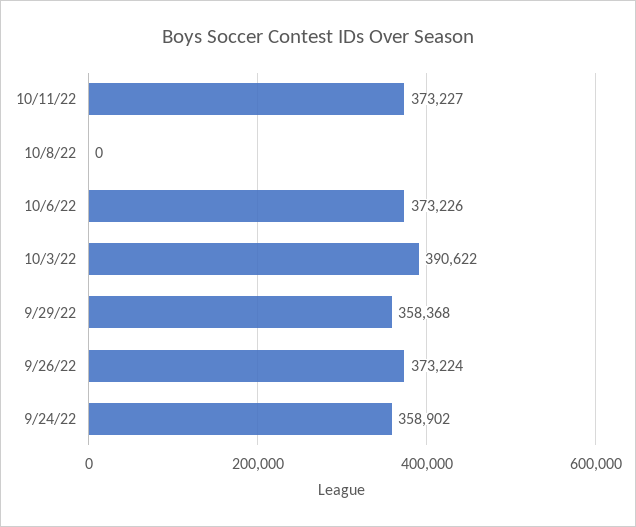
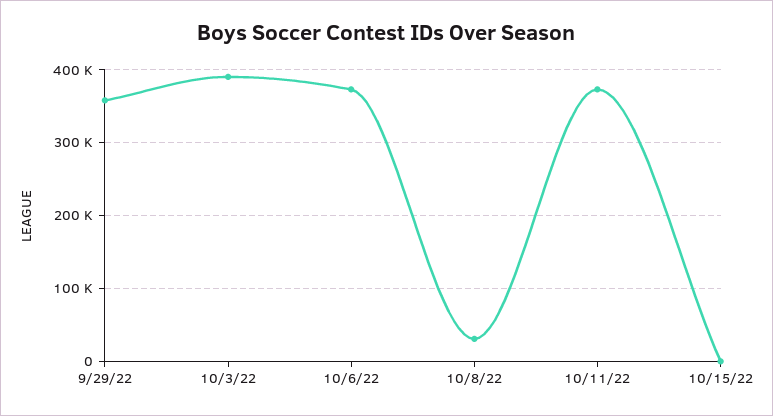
10/8/22: 0 -> 30000
9/26/22: 373224 -> none
9/24/22: 358902 -> none
10/15/22: none -> 0

